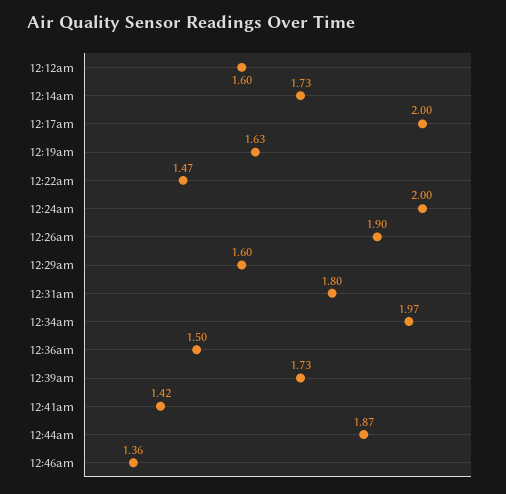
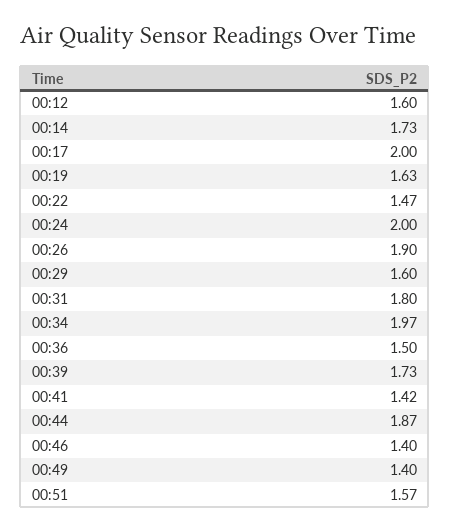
12:46am: 1.36 -> 1.4
00:49: none -> 1.4
00:51: none -> 1.57

